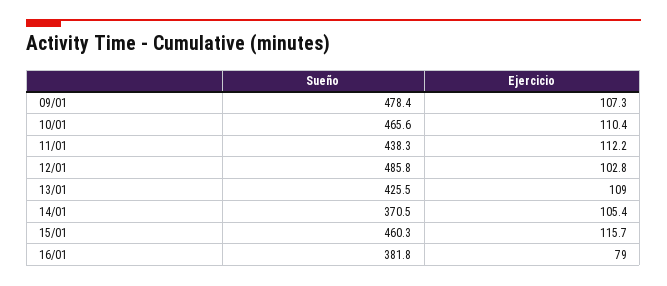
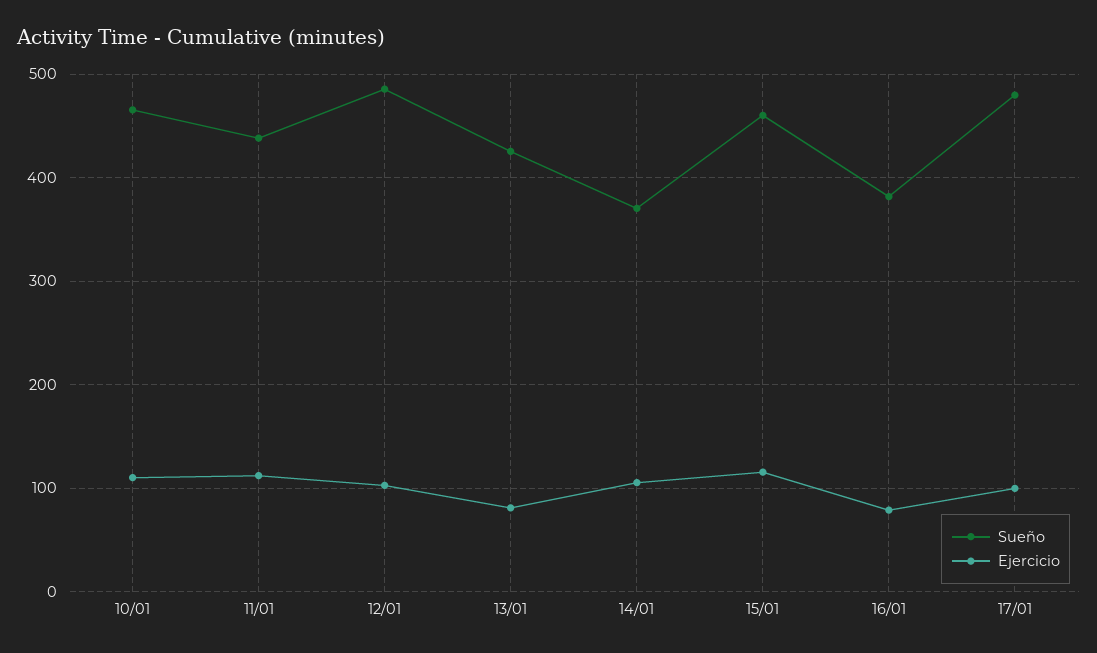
Sueño, 09/01: 478.4 -> none
Ejercicio, 09/01: 107.3 -> none
Ejercicio, 13/01: 109 -> 80
Sueño, 17/01: none -> 480
Ejercicio, 17/01: none -> 100

